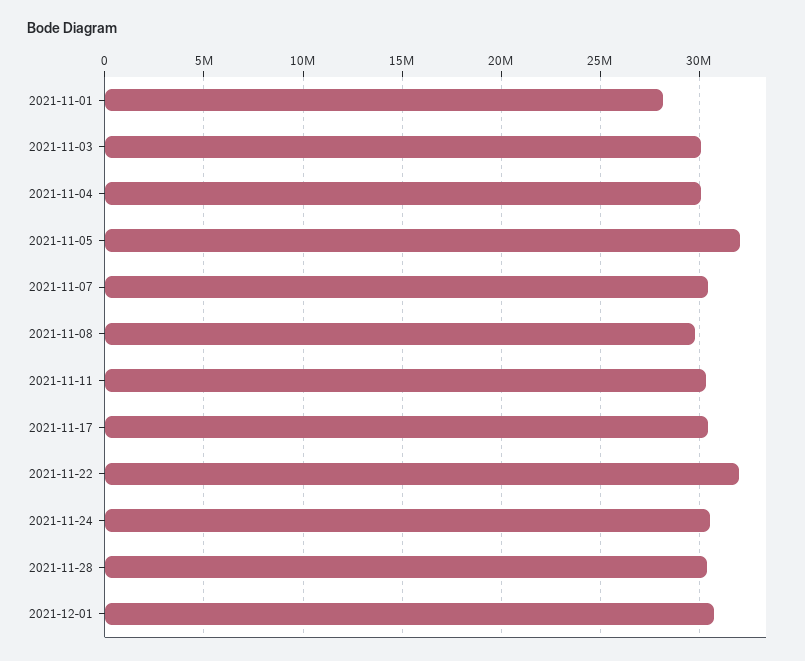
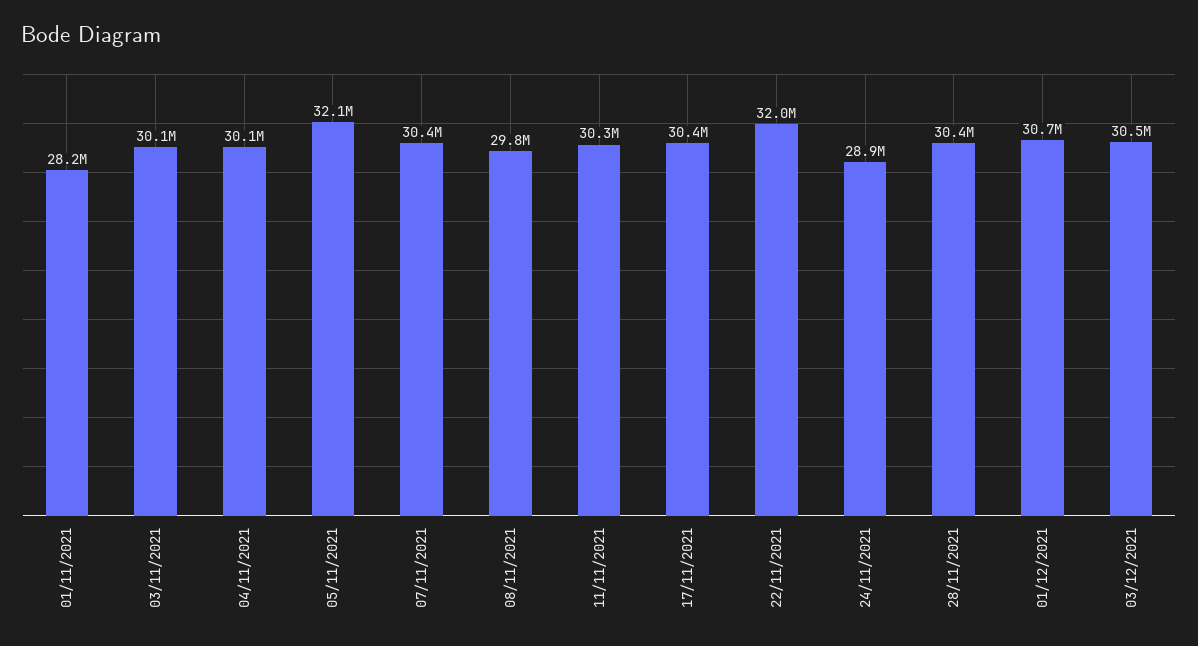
2021-11-24: 30500000 -> 28900000
03/12/2021: none -> 30500000

